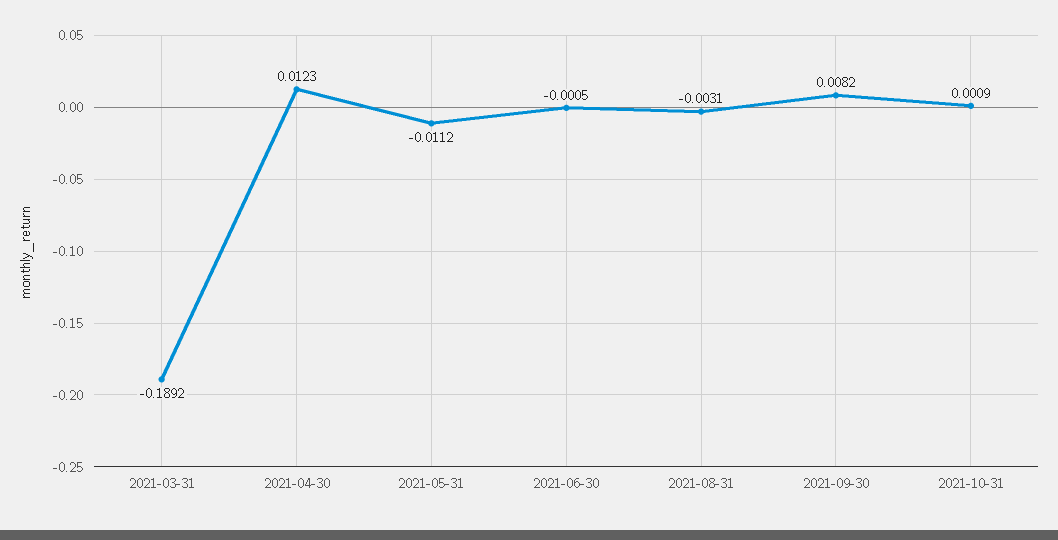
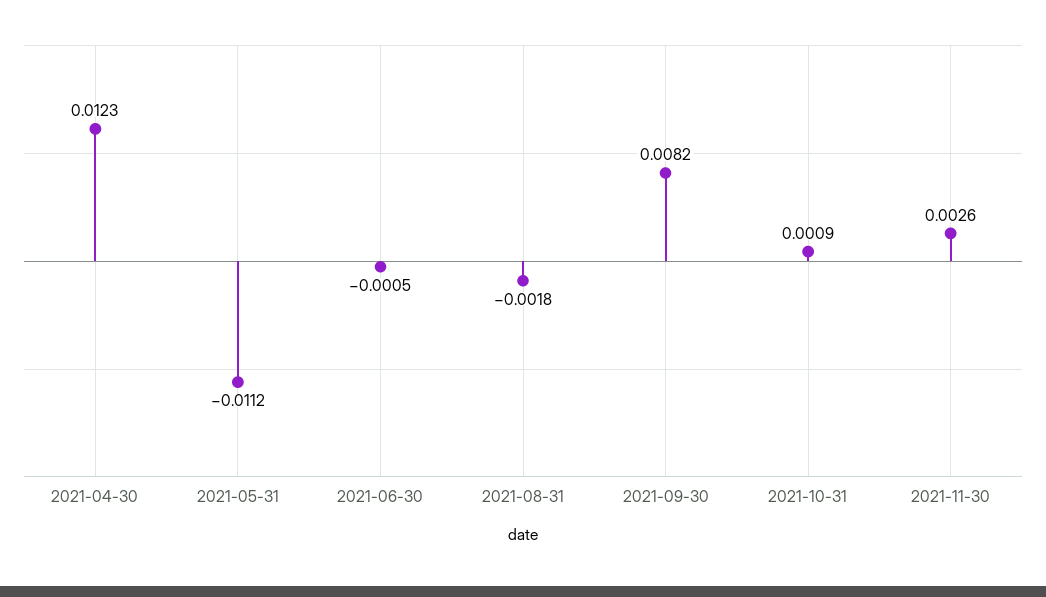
2021-03-31: -0.1892 -> none
2021-08-31: -0.0031 -> -0.0018
2021-11-30: none -> 0.0026

